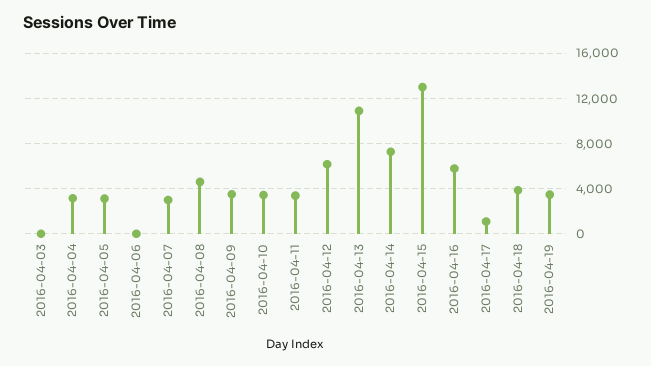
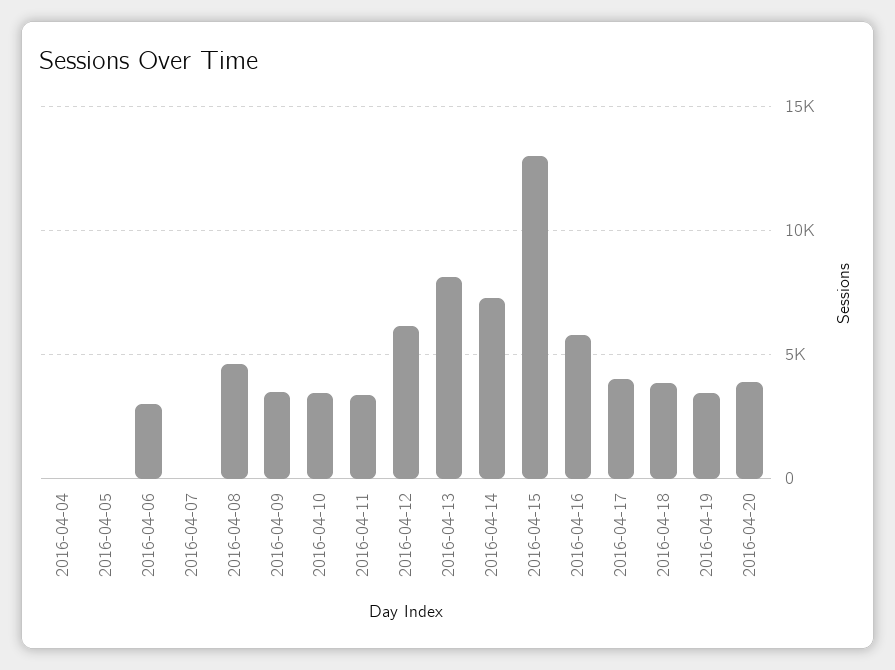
2016-04-03: 0 -> none
2016-04-04: 3000 -> 0
2016-04-05: 3000 -> 0
2016-04-06: 0 -> 3000
2016-04-07: 3000 -> 0
2016-04-13: 11000 -> 8000
2016-04-17: 1000 -> 4000
2016-04-20: none -> 4000

